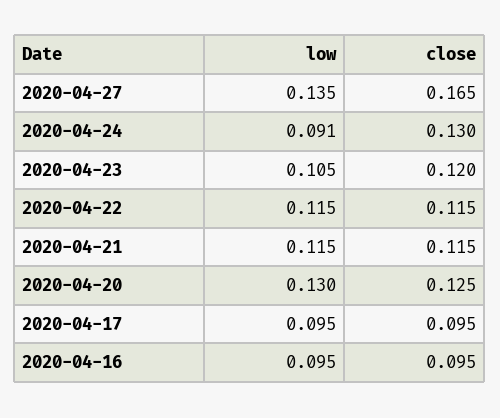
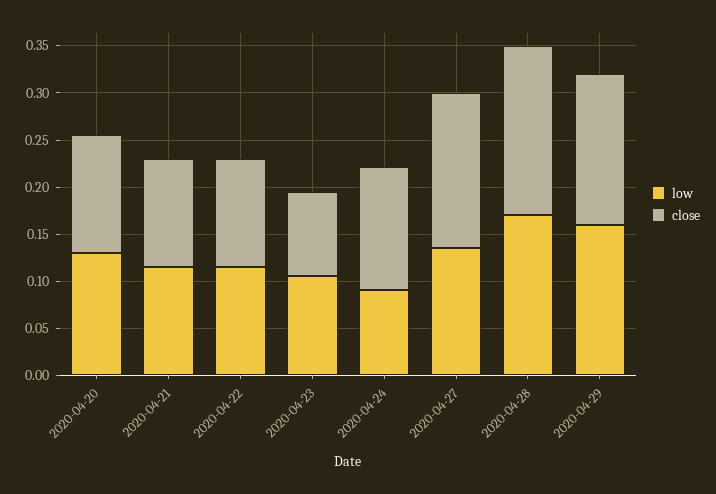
close, 2020-04-23: 0.12 -> 0.09
low, 2020-04-17: 0.095 -> none
close, 2020-04-17: 0.095 -> none
low, 2020-04-16: 0.095 -> none
close, 2020-04-16: 0.095 -> none
low, 2020-04-28: none -> 0.17
close, 2020-04-28: none -> 0.18
low, 2020-04-29: none -> 0.16
close, 2020-04-29: none -> 0.16

